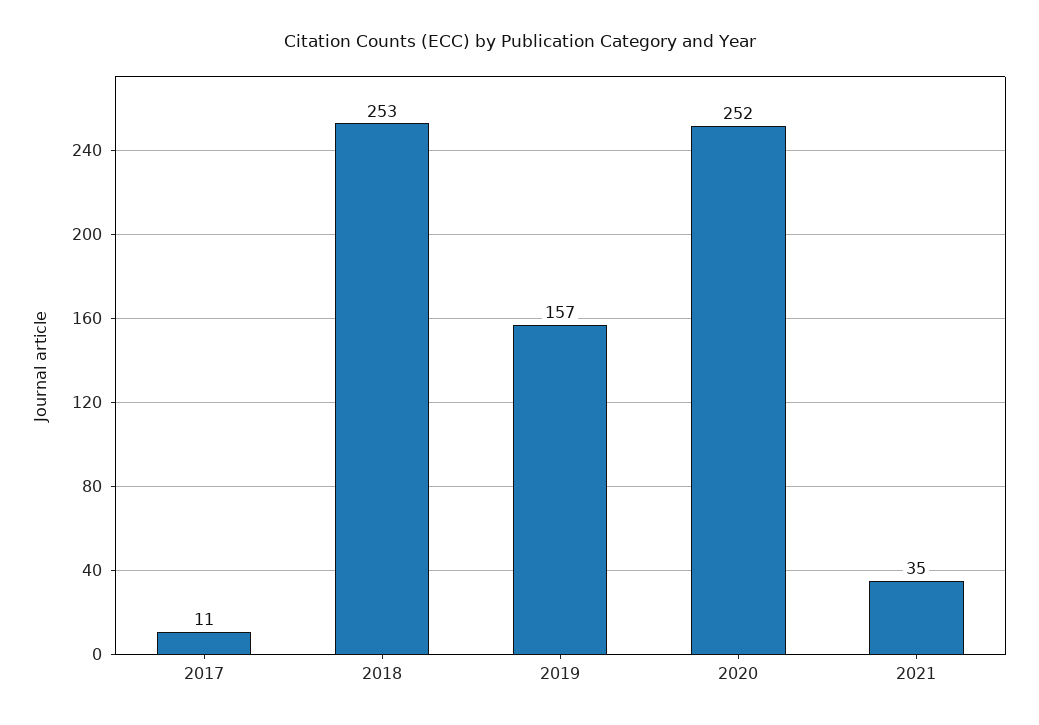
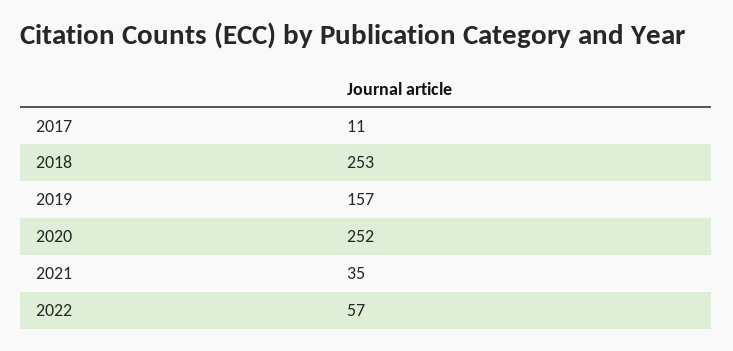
2022: none -> 57

